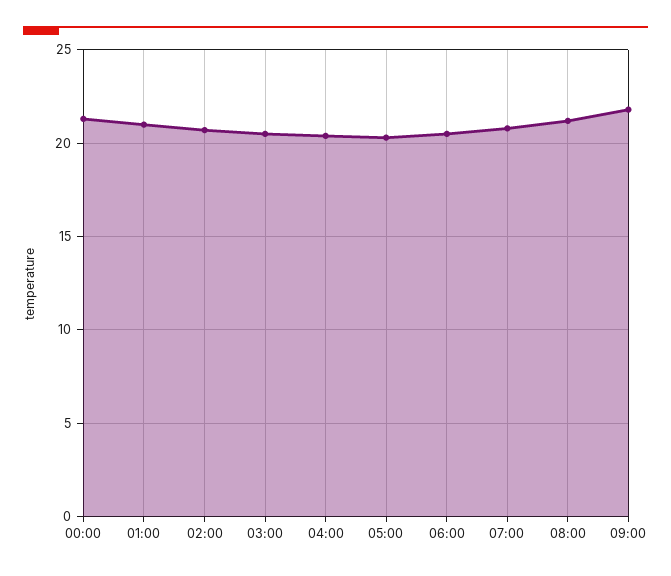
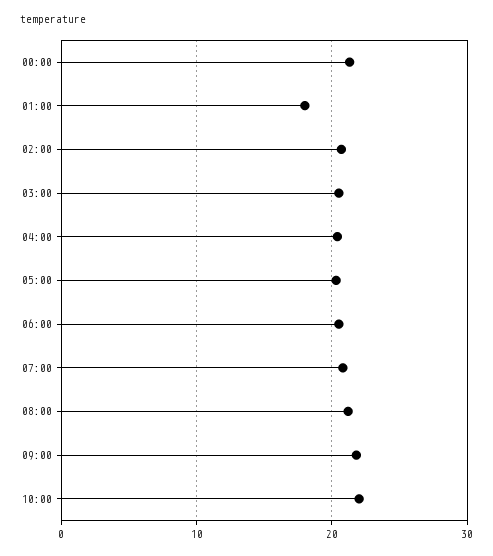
01:00: 21 -> 18
10:00: none -> 22

